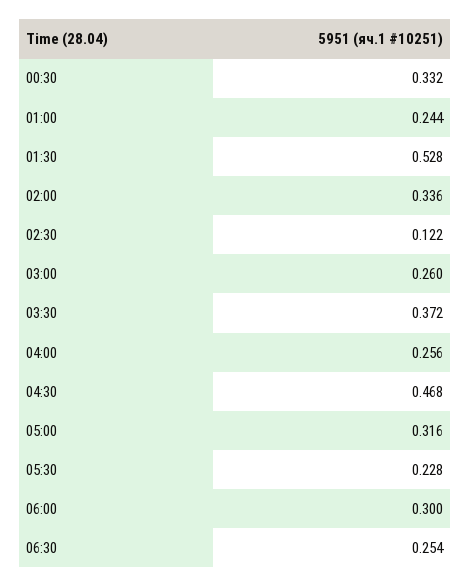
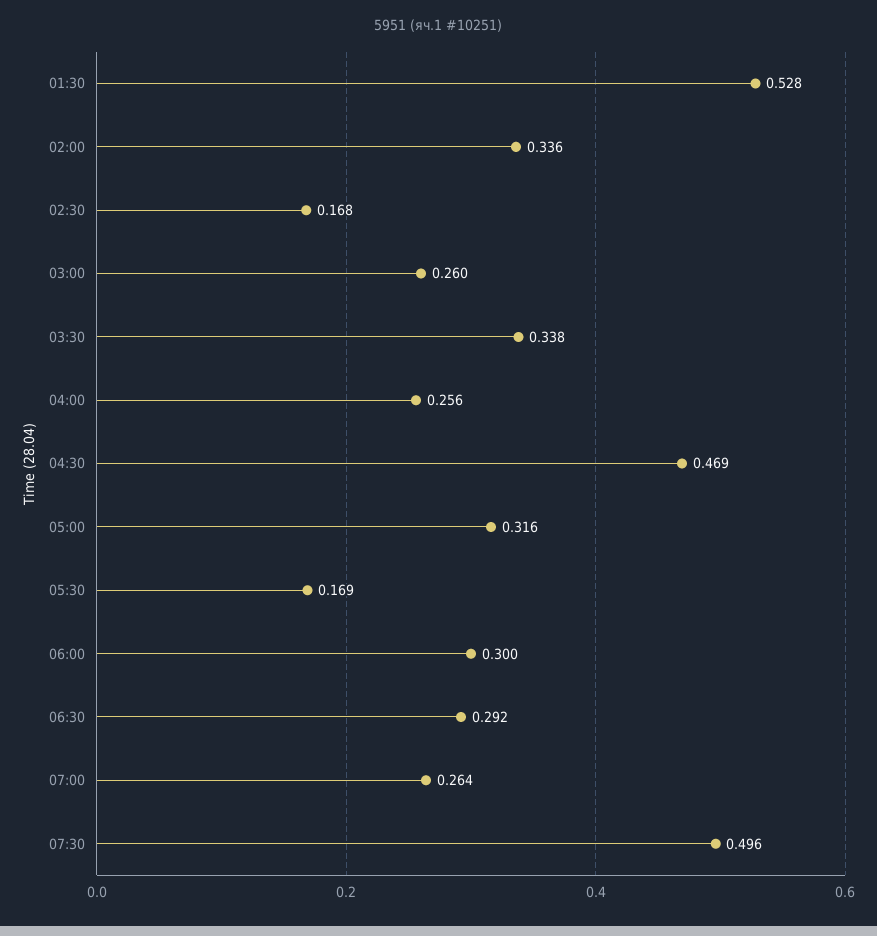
00:30: 0.332 -> none
01:00: 0.244 -> none
02:30: 0.122 -> 0.168
03:30: 0.372 -> 0.338
04:30: 0.468 -> 0.469
05:30: 0.228 -> 0.169
06:30: 0.254 -> 0.292
07:00: none -> 0.264
07:30: none -> 0.496

